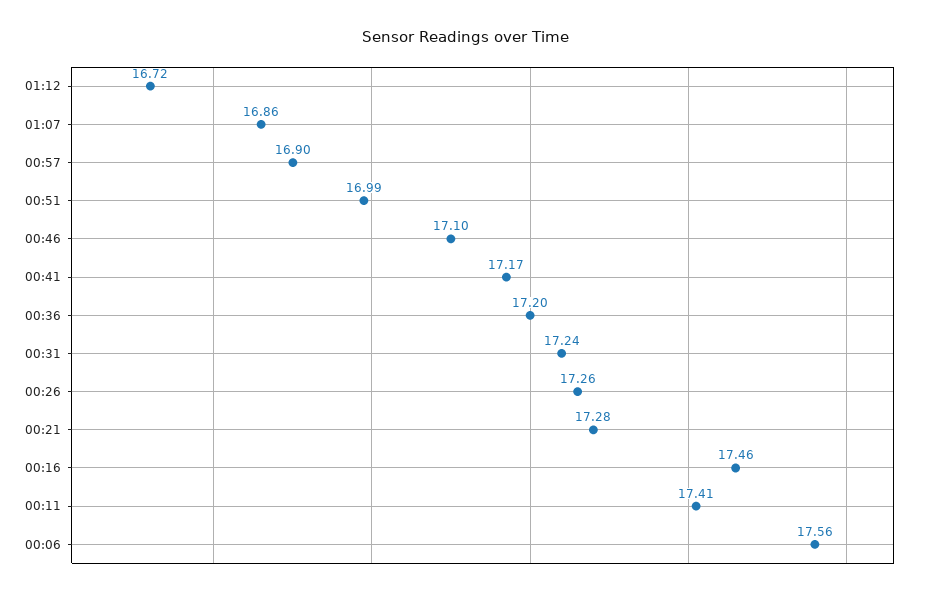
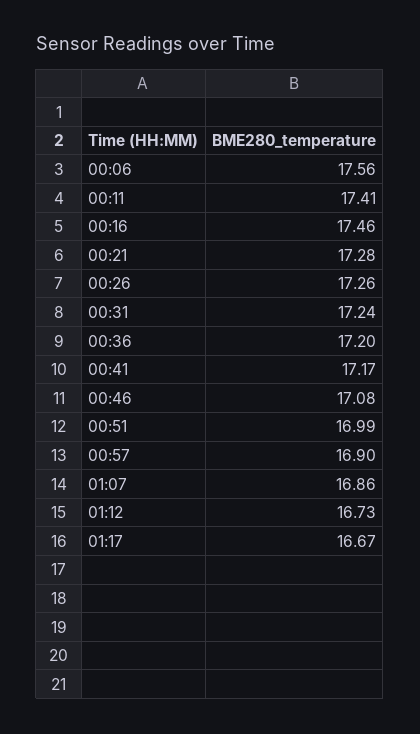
01:12: 16.72 -> 16.73
00:46: 17.1 -> 17.08
01:17: none -> 16.67

